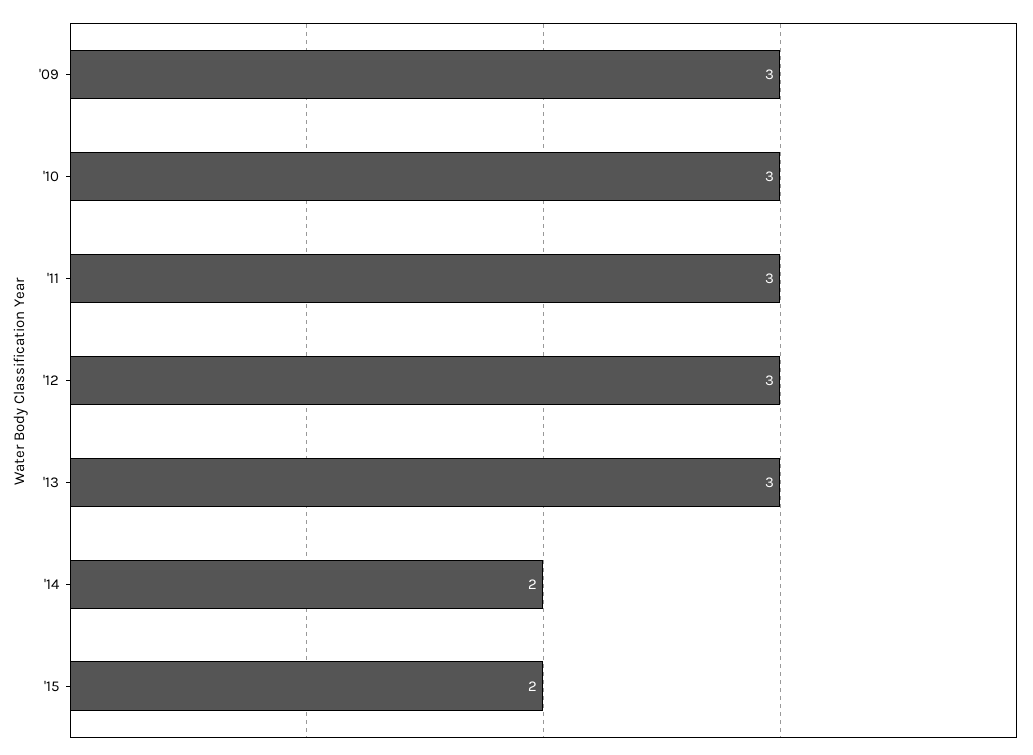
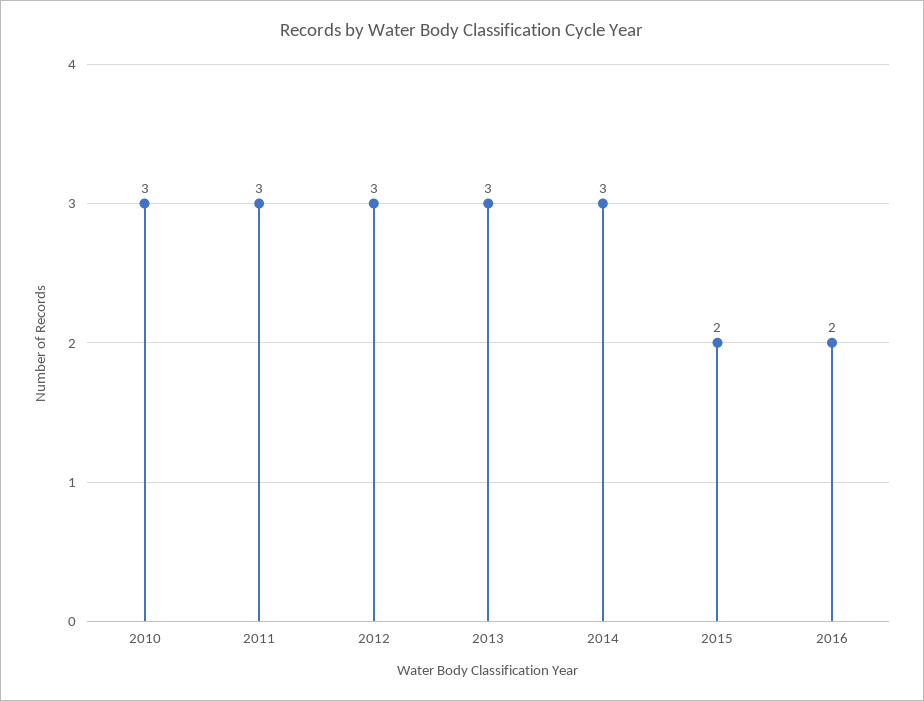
'09: 3 -> none
'14: 2 -> 3
2016: none -> 2

